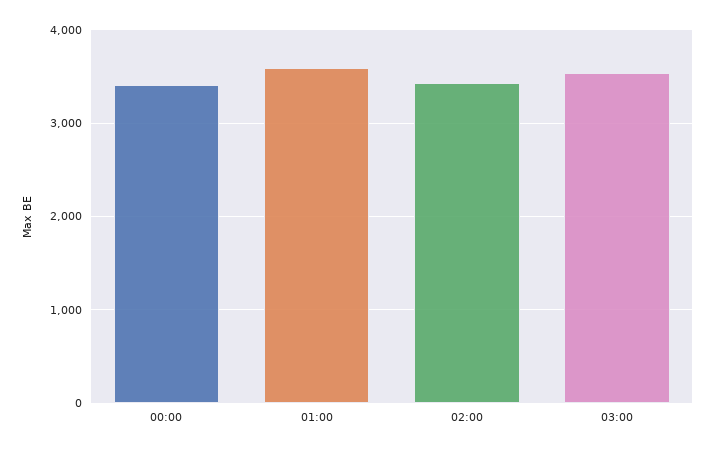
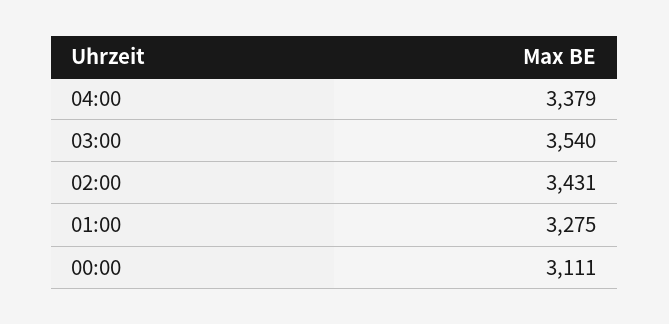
00:00: 3400 -> 3111
01:00: 3600 -> 3275
04:00: none -> 3379

